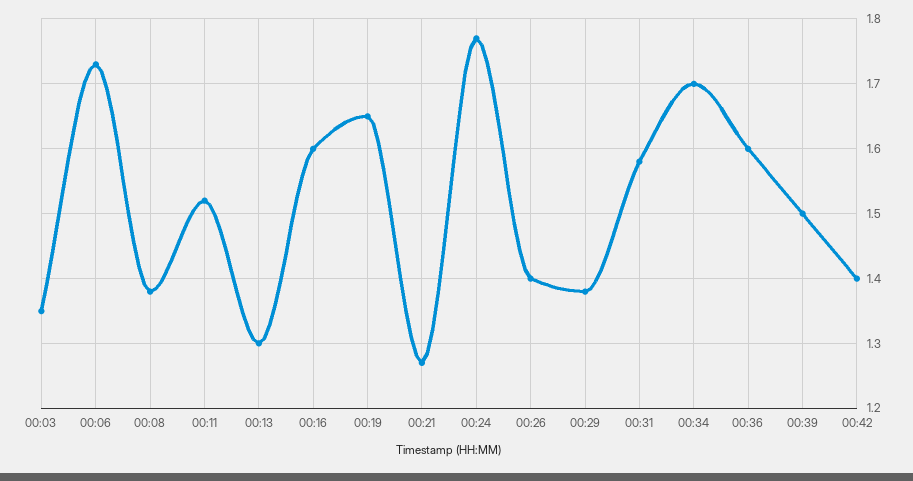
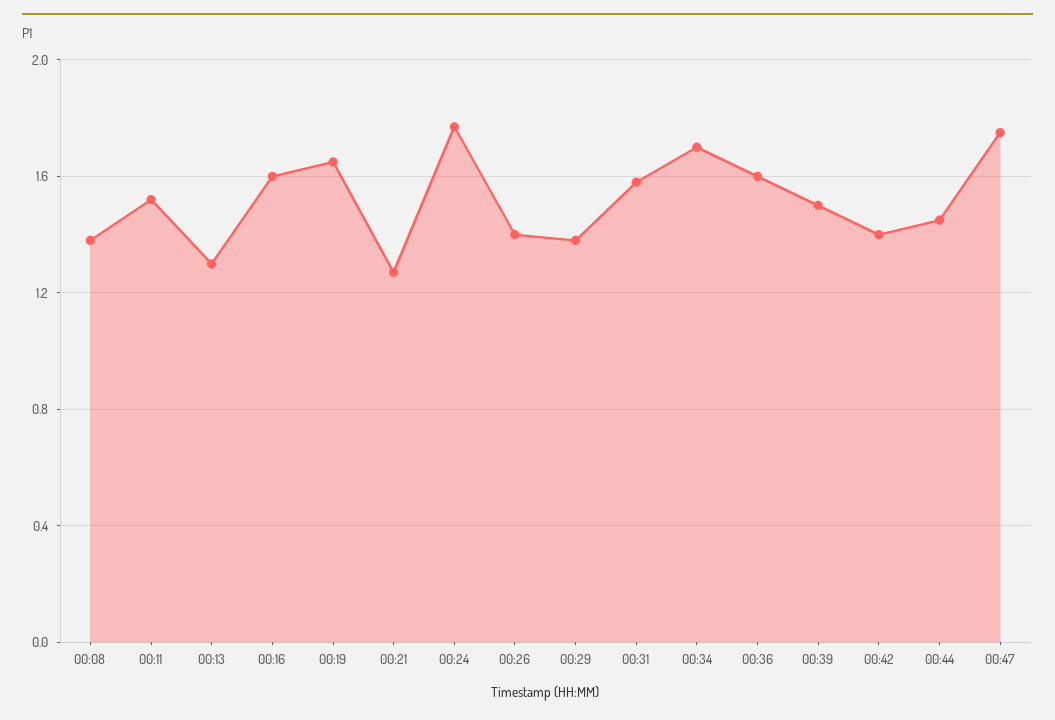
00:03: 1.35 -> none
00:06: 1.73 -> none
00:44: none -> 1.45
00:47: none -> 1.75

